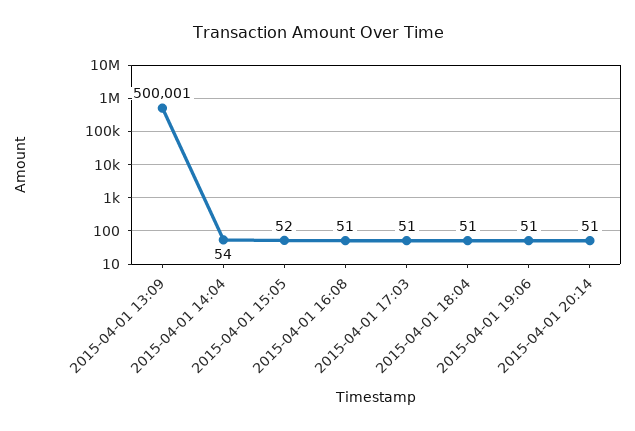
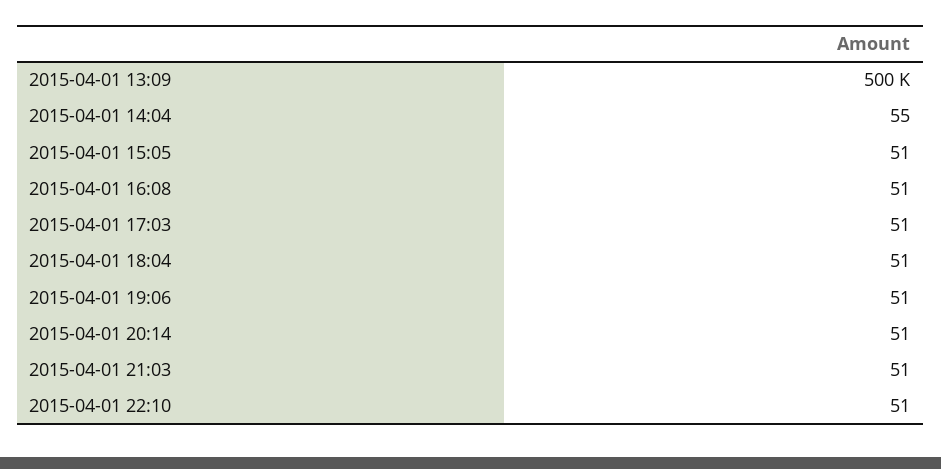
2015-04-01 13:09: 500001 -> 500000
2015-04-01 14:04: 54 -> 55
2015-04-01 15:05: 52 -> 51
2015-04-01 21:03: none -> 51
2015-04-01 22:10: none -> 51

